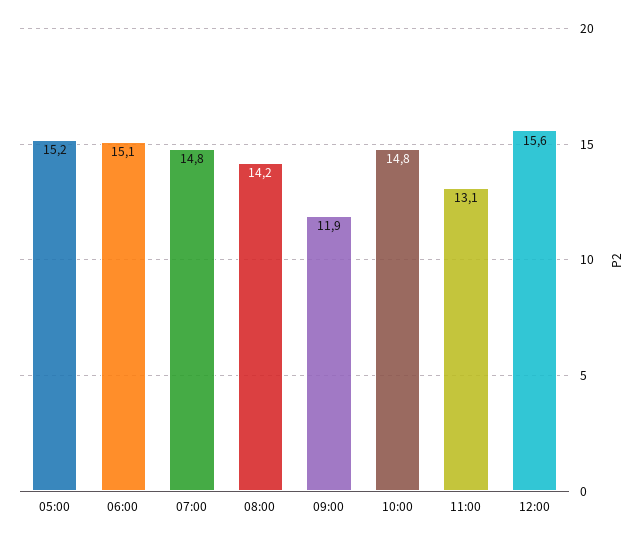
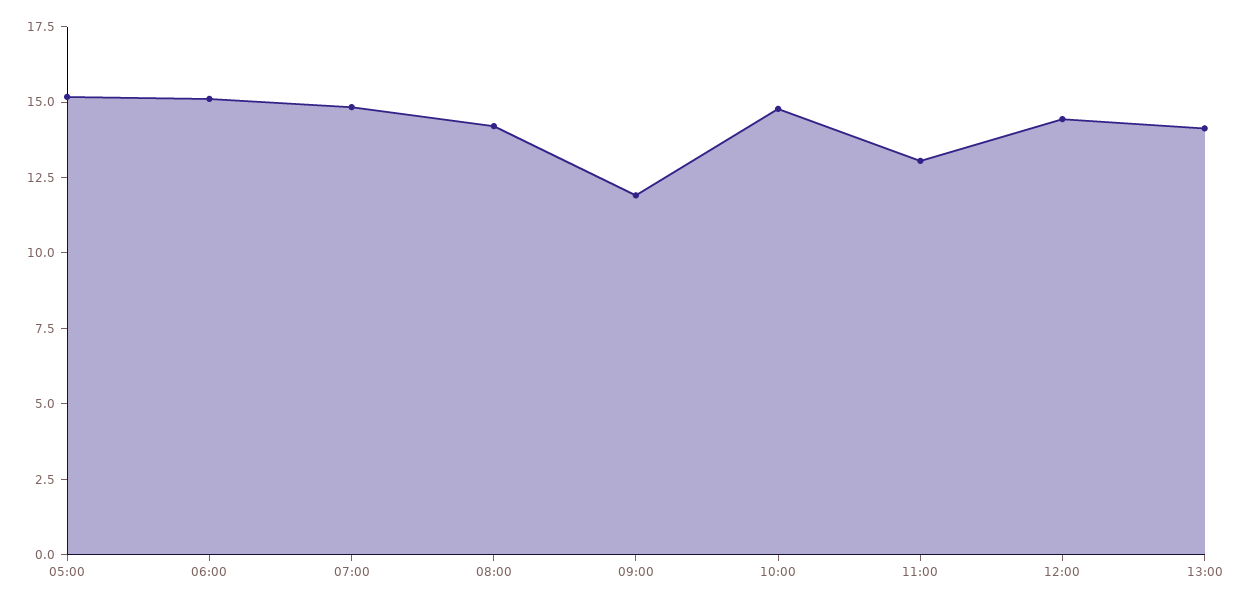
12:00: 15.6 -> 14.5
13:00: none -> 14

